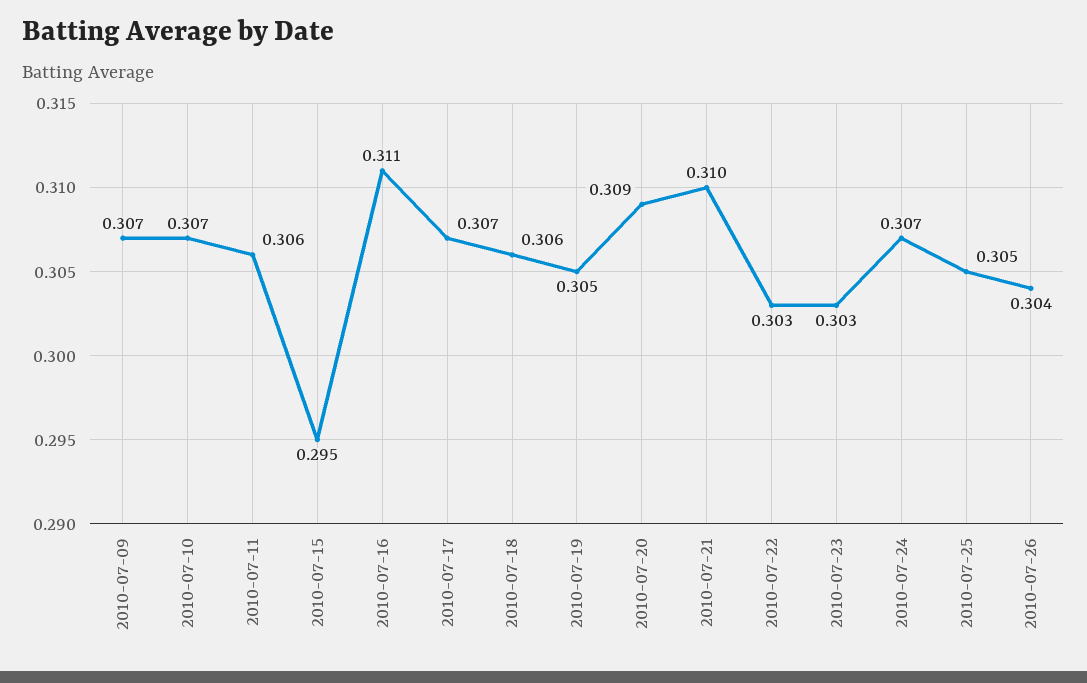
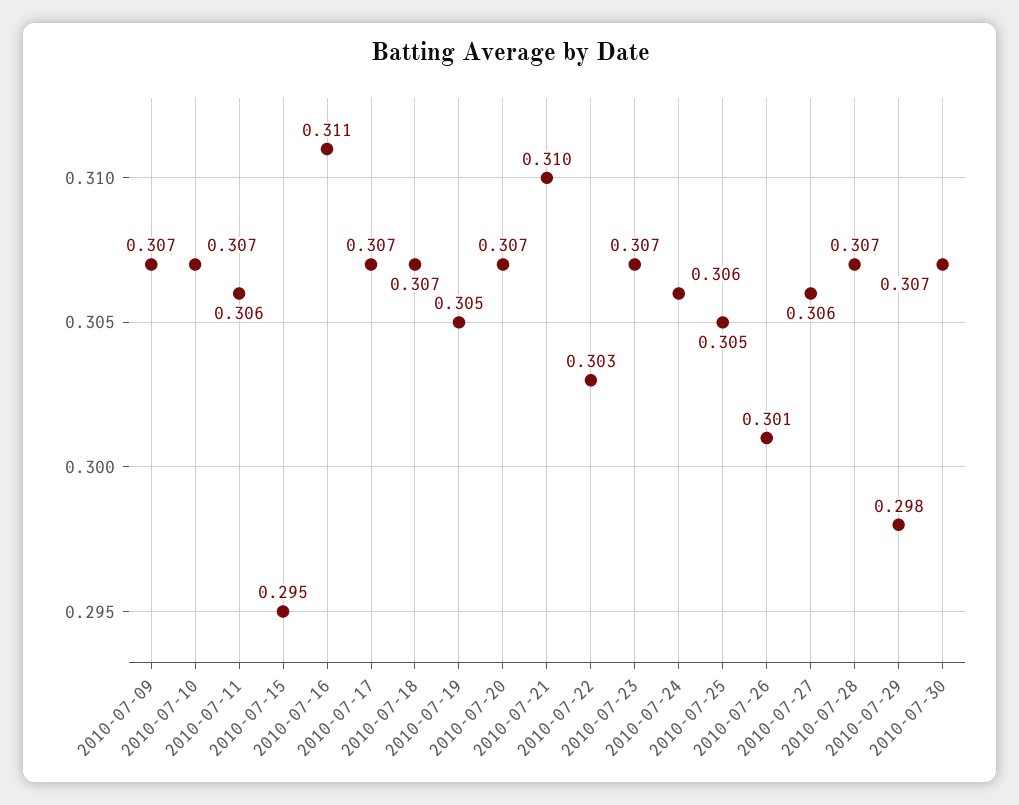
2010-07-18: 0.306 -> 0.307
2010-07-20: 0.309 -> 0.307
2010-07-23: 0.303 -> 0.307
2010-07-24: 0.307 -> 0.306
2010-07-26: 0.304 -> 0.301
2010-07-27: none -> 0.306
2010-07-28: none -> 0.307
2010-07-29: none -> 0.298
2010-07-30: none -> 0.307

